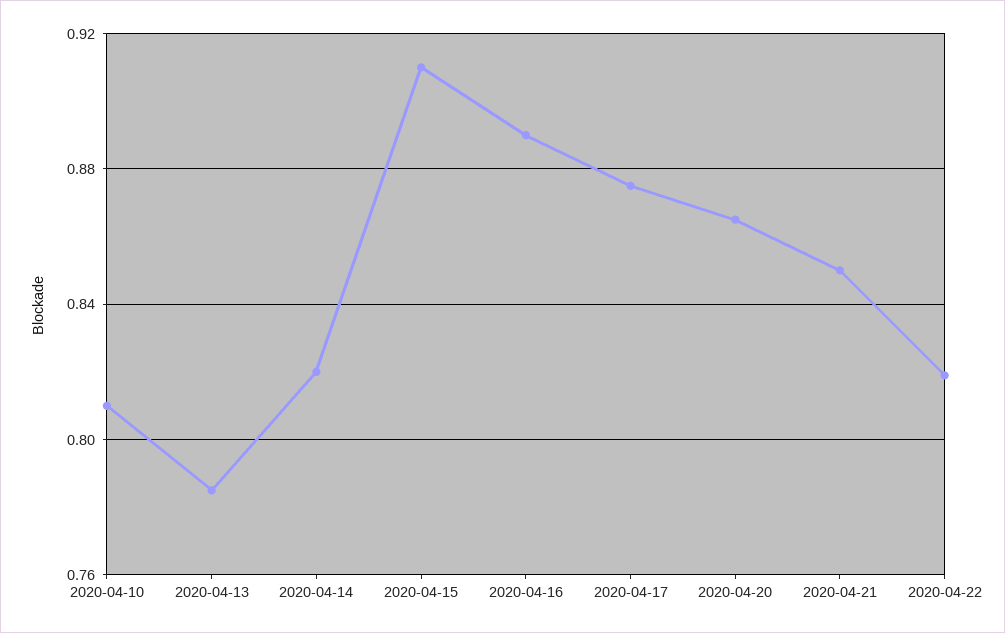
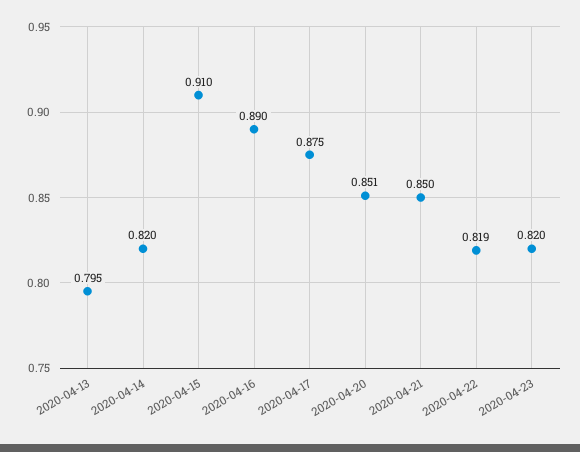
2020-04-10: 0.81 -> none
2020-04-13: 0.785 -> 0.795
2020-04-20: 0.865 -> 0.851
2020-04-23: none -> 0.82

